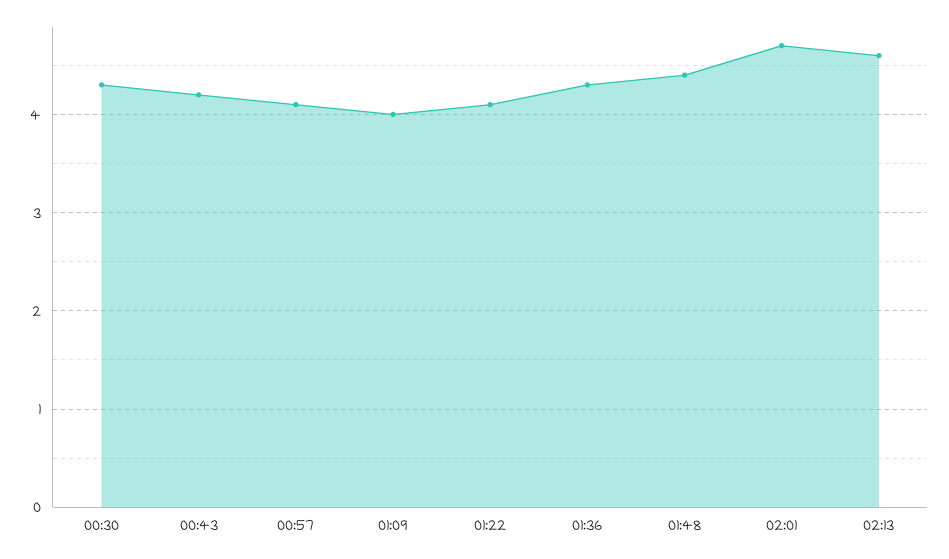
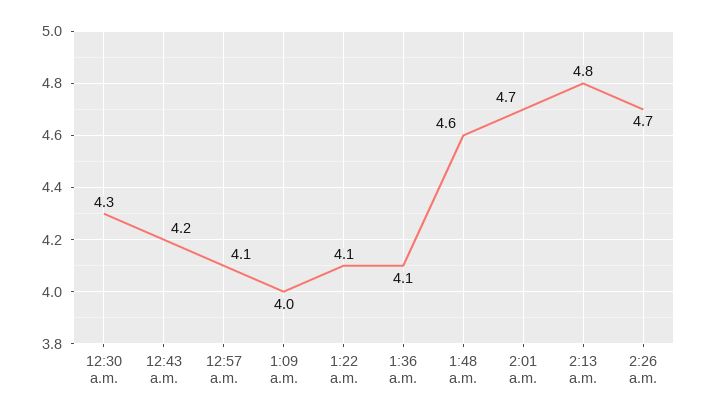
01:36: 4.3 -> 4.1
01:48: 4.4 -> 4.6
02:13: 4.6 -> 4.8
2:26 a.m.: none -> 4.7

